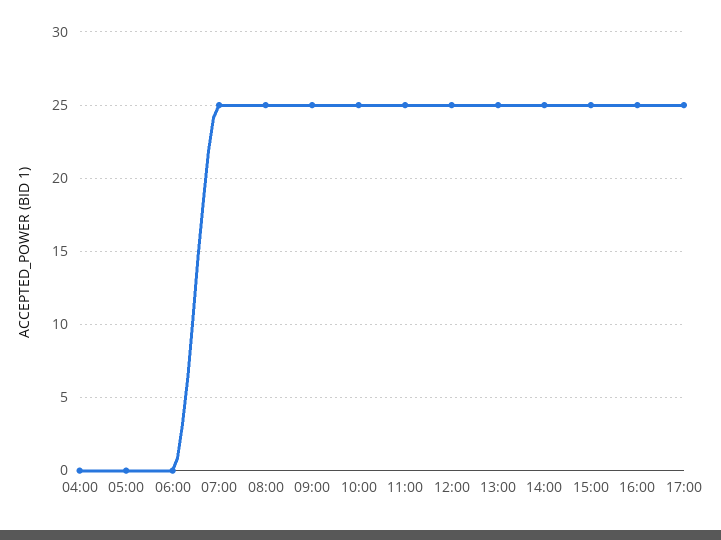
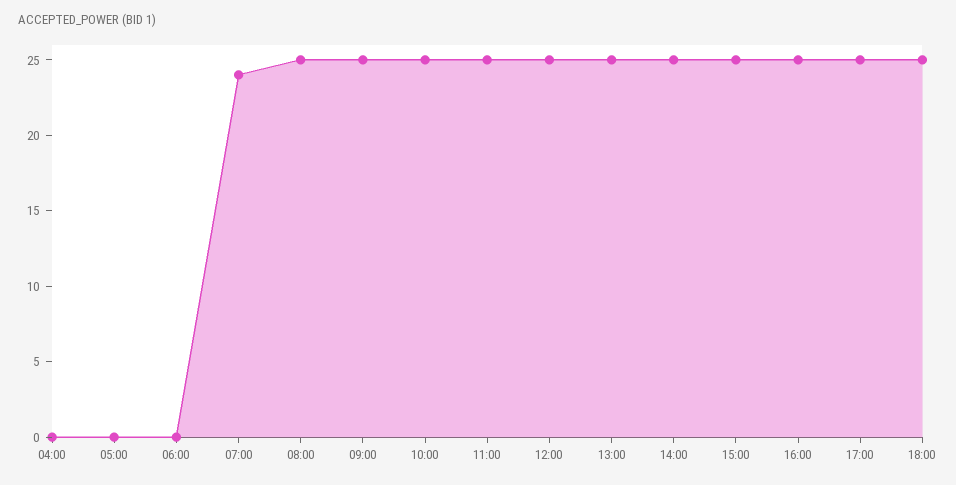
07:00: 25 -> 24
18:00: none -> 25

